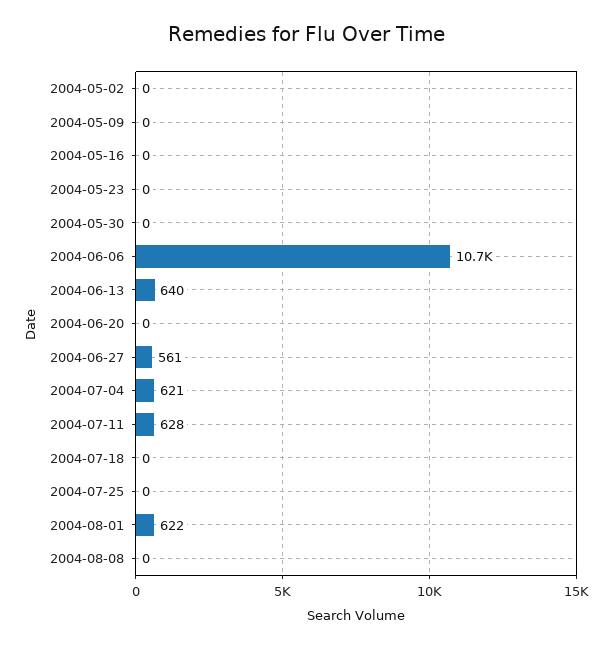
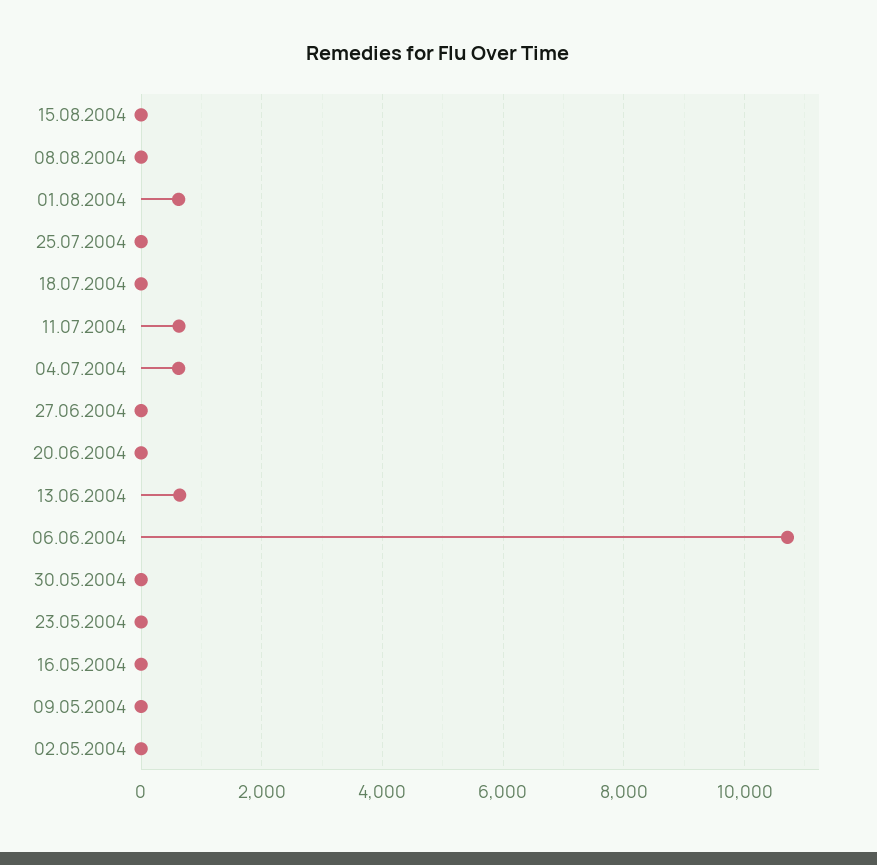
2004-06-27: 561 -> 0
15.08.2004: none -> 0

